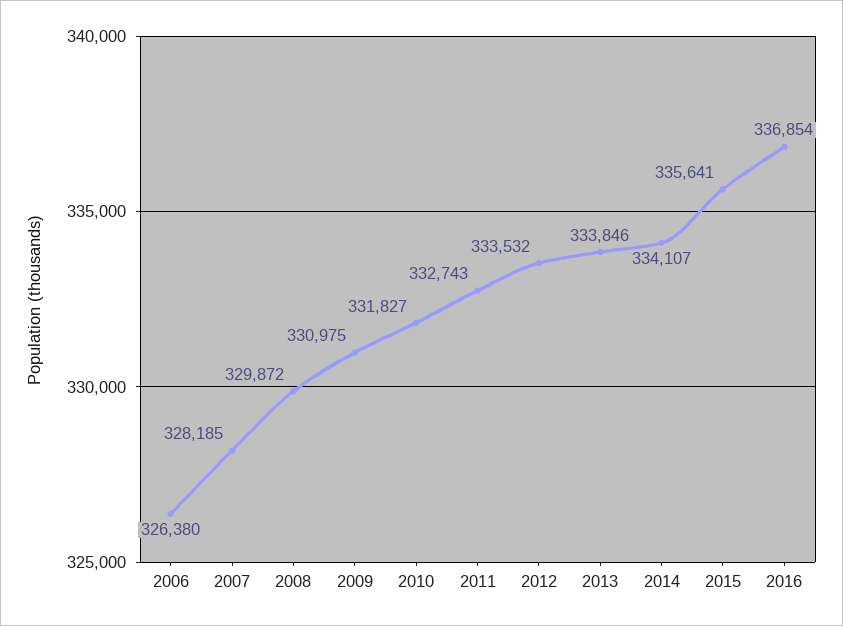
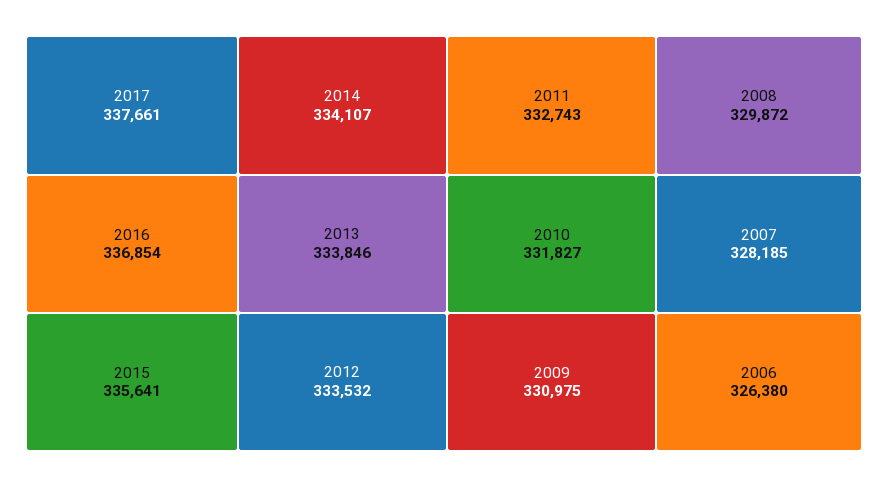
2017: none -> 337661

